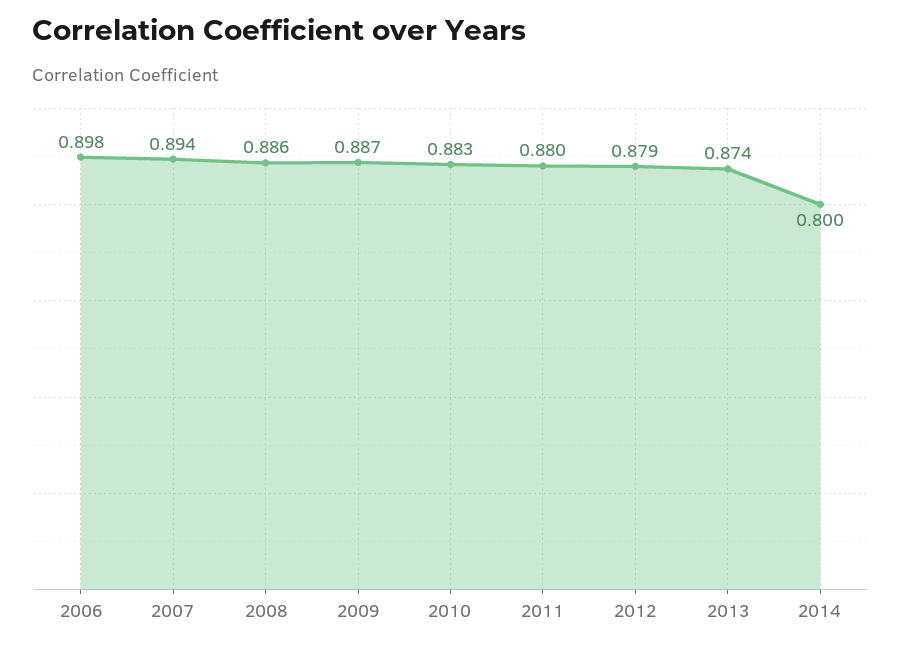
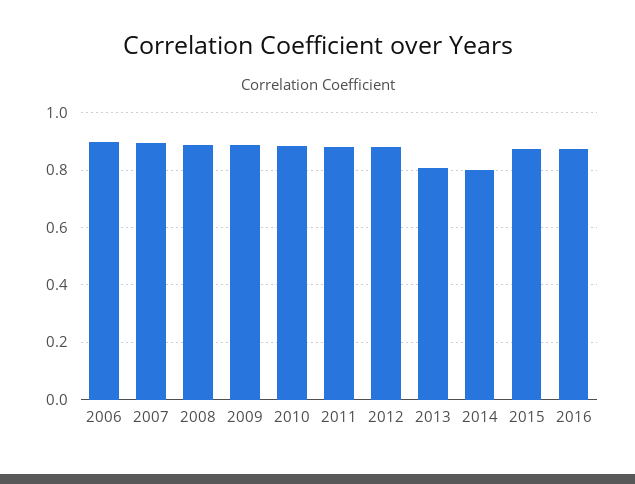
2013: 0.874 -> 0.8
2015: none -> 0.875
2016: none -> 0.875

